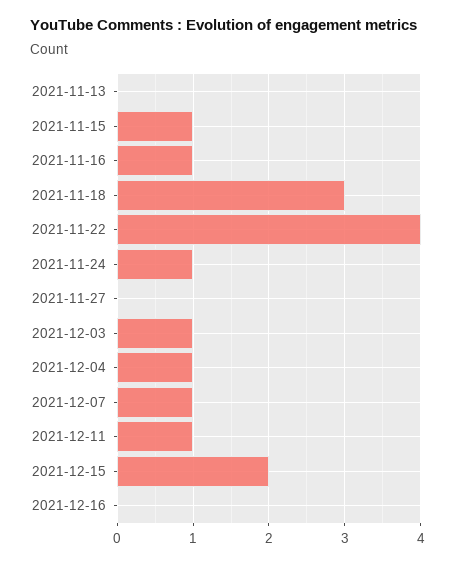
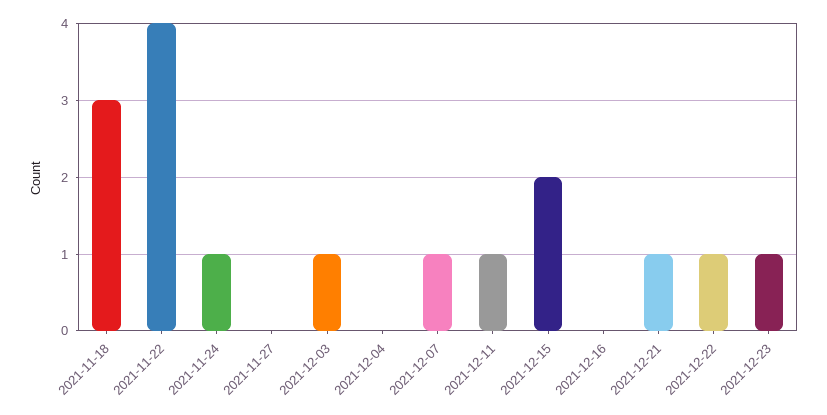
2021-11-13: 0 -> none
2021-11-15: 1 -> none
2021-11-16: 1 -> none
2021-12-04: 1 -> 0
2021-12-21: none -> 1
2021-12-22: none -> 1
2021-12-23: none -> 1

